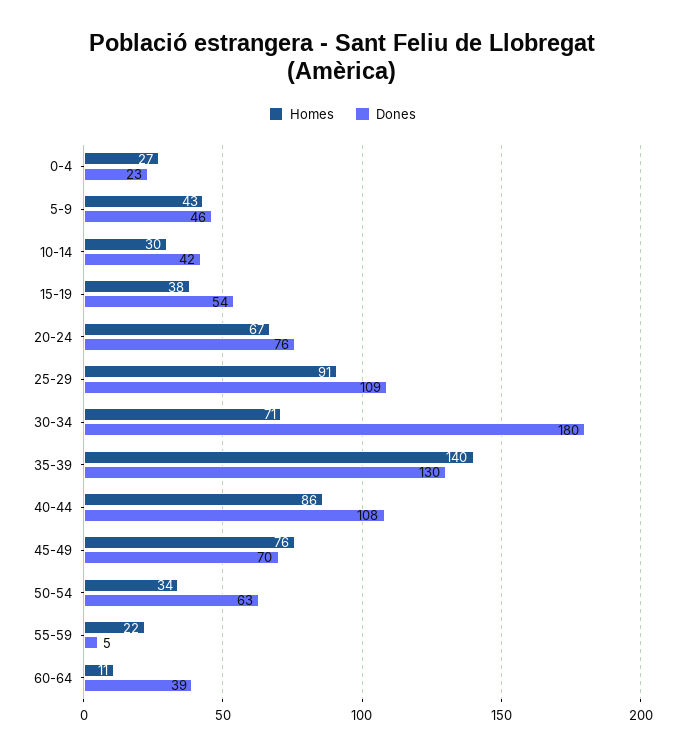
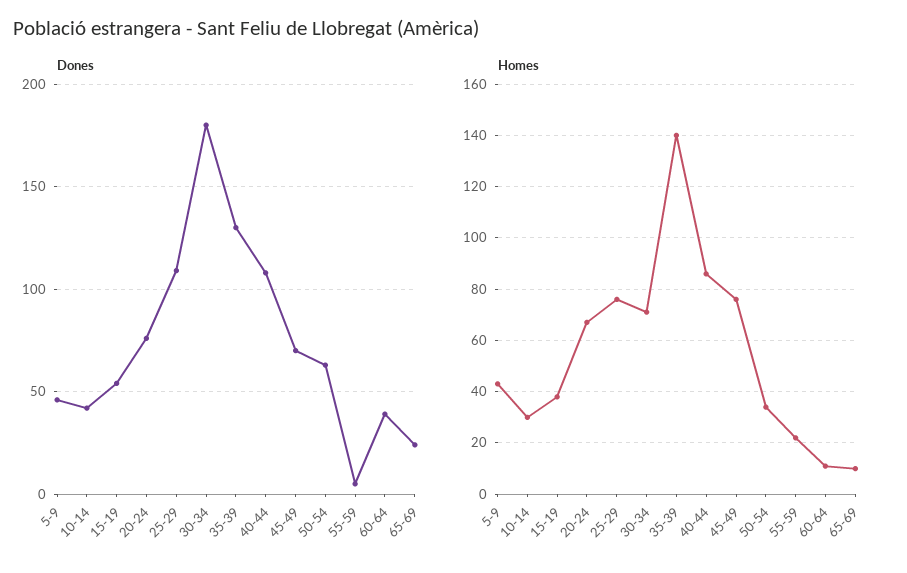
Homes, 0-4: 27 -> none
Dones, 0-4: 23 -> none
Homes, 25-29: 91 -> 75
Dones, 65-69: none -> 25
Homes, 65-69: none -> 10

